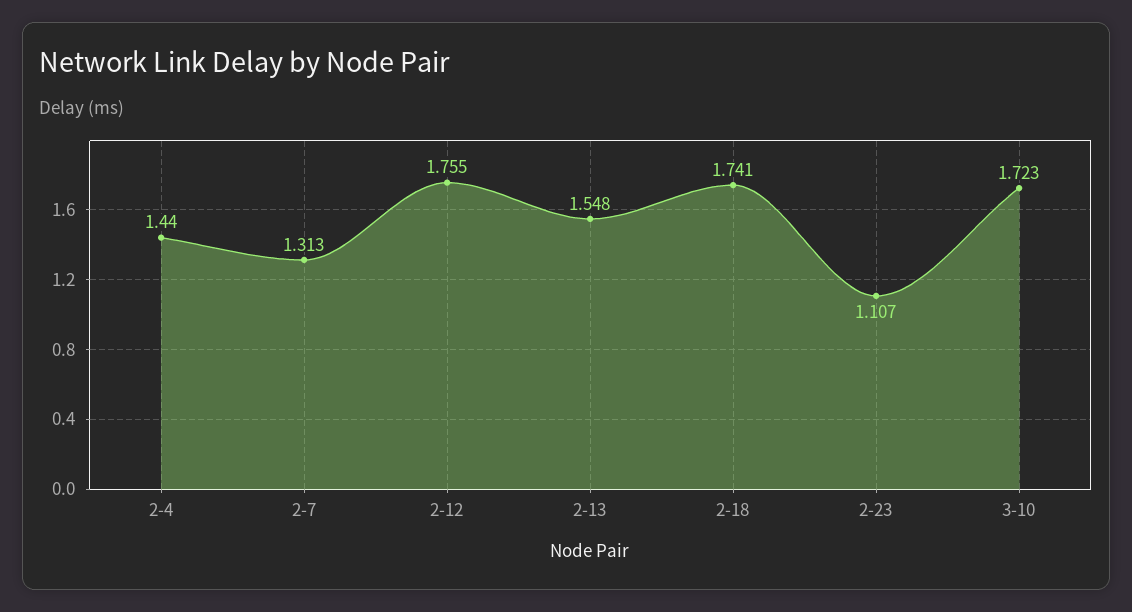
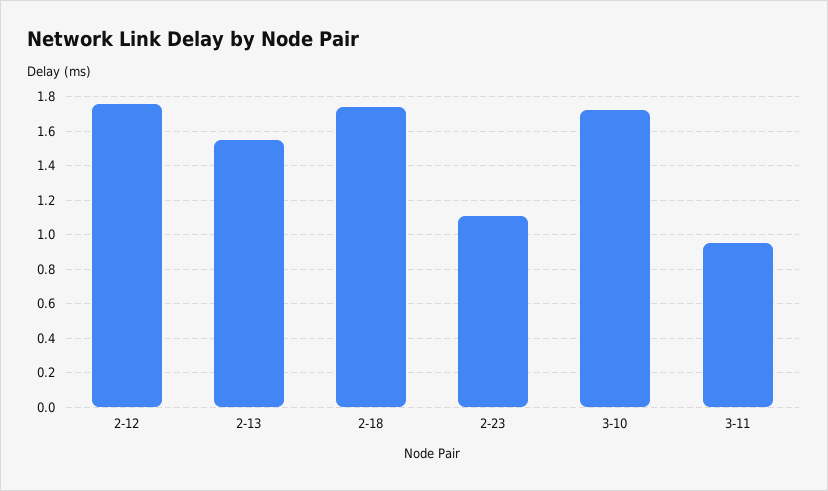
2-4: 1.44 -> none
2-7: 1.313 -> none
3-11: none -> 0.95

